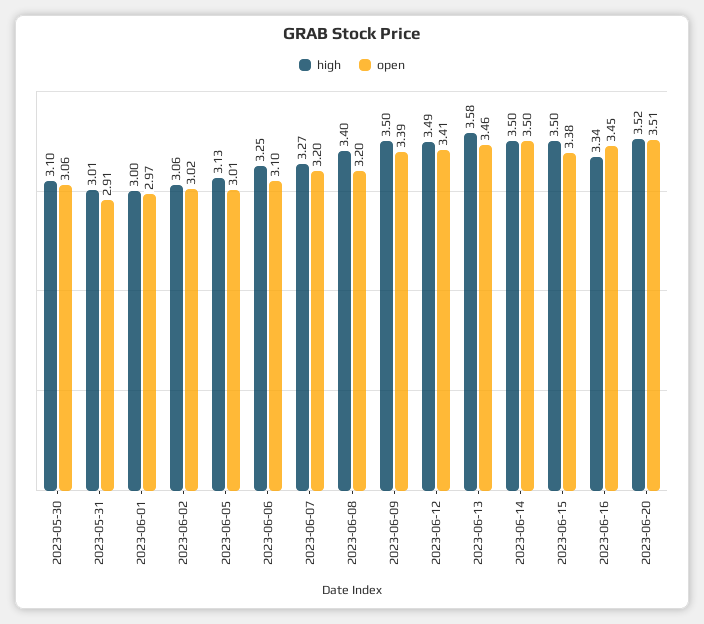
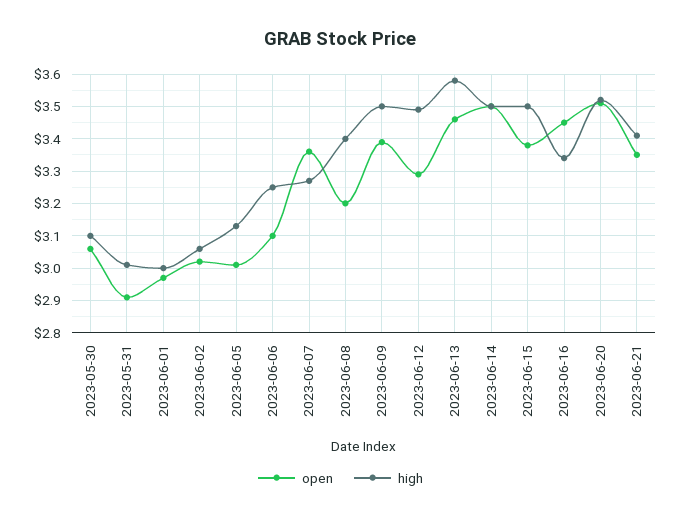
open, 2023-06-07: 3.2 -> 3.35
open, 2023-06-12: 3.41 -> 3.3
open, 2023-06-21: none -> 3.35
high, 2023-06-21: none -> 3.4

